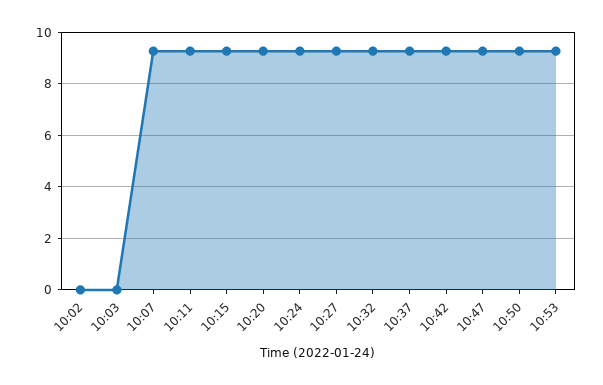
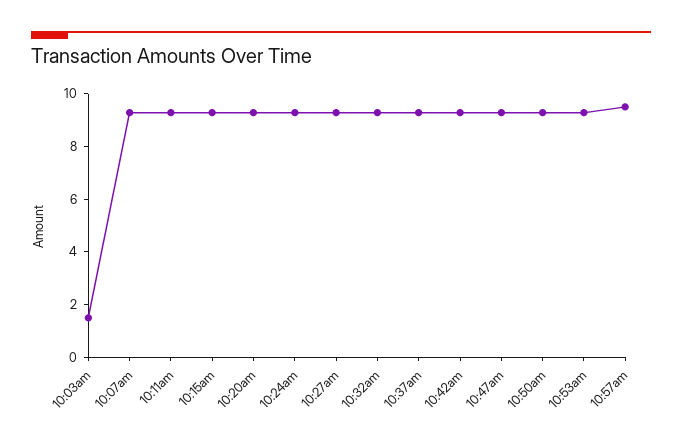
10:02: 0 -> none
10:03: 0 -> 1.5
10:57am: none -> 9.5

